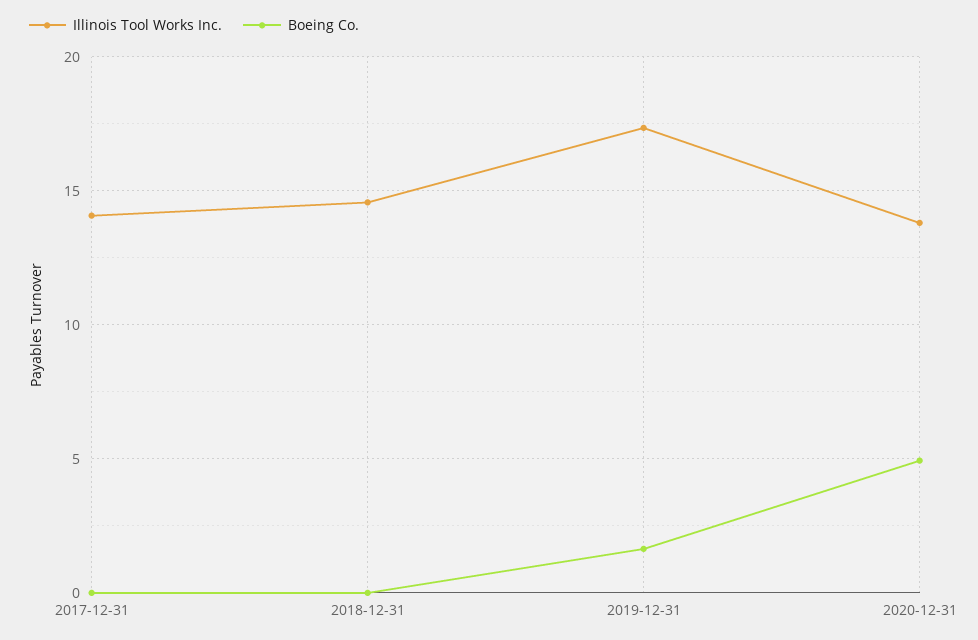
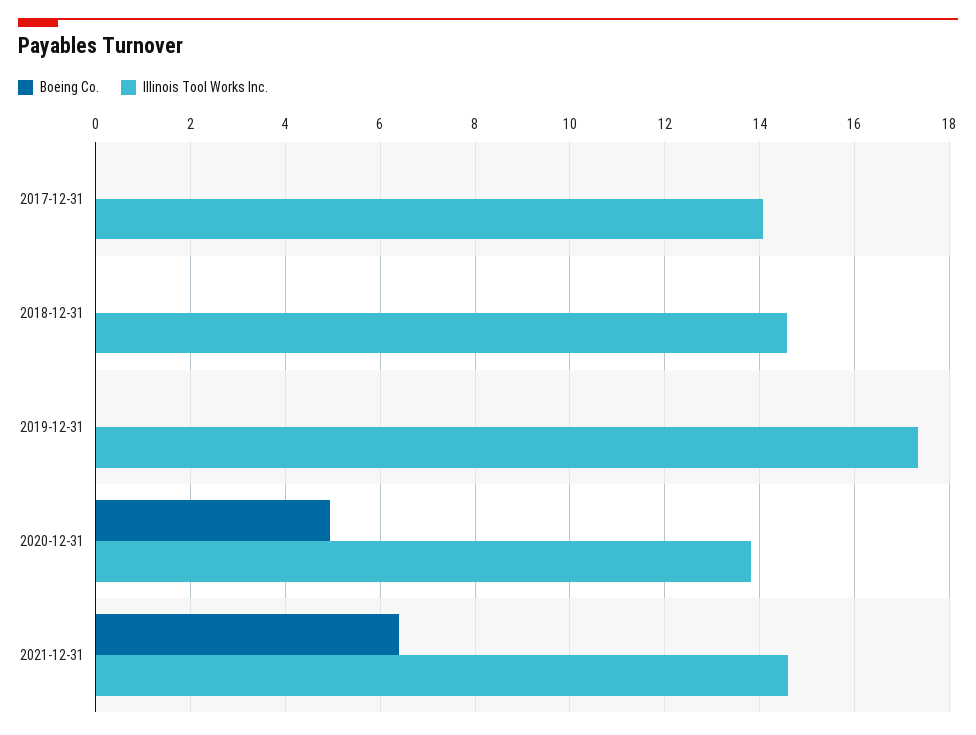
Boeing Co., 2019-12-31: 1.5 -> 0
Boeing Co., 2021-12-31: none -> 6.4
Illinois Tool Works Inc., 2021-12-31: none -> 14.6

